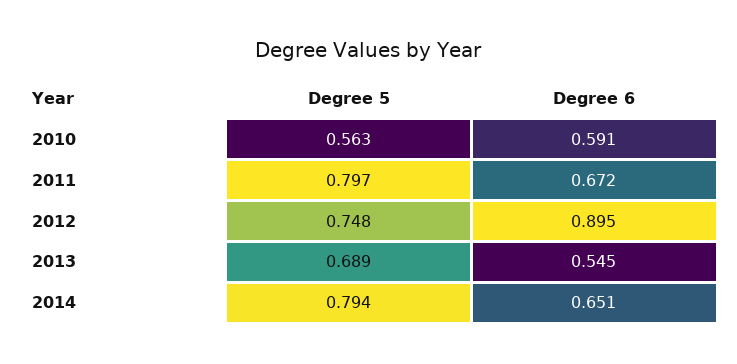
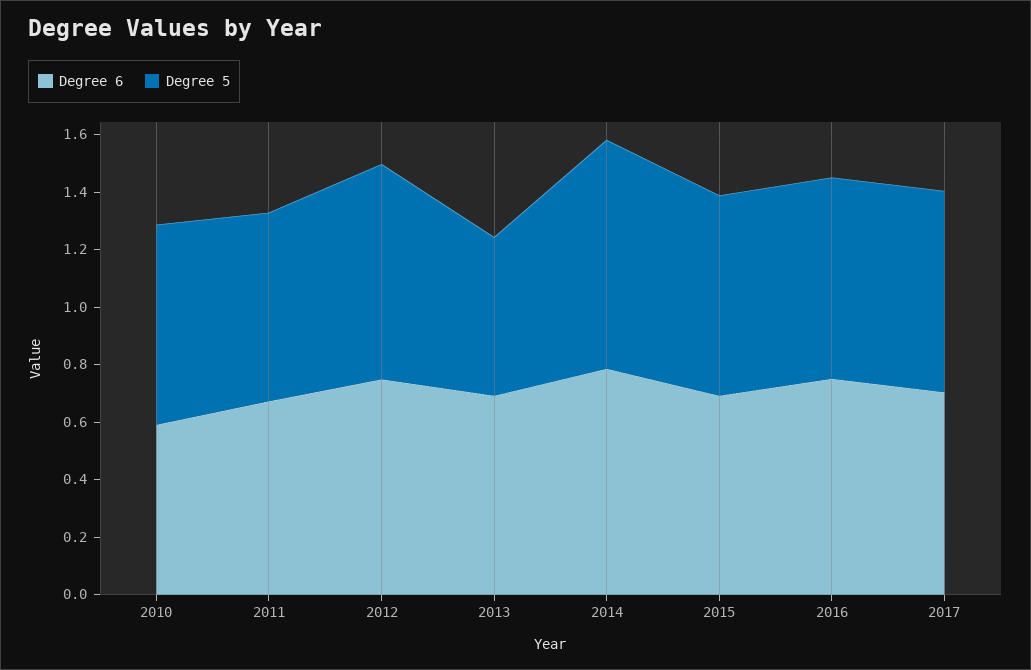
Degree 5, 2010: 0.563 -> 0.7
Degree 5, 2011: 0.797 -> 0.65
Degree 6, 2012: 0.895 -> 0.75
Degree 5, 2013: 0.689 -> 0.55
Degree 6, 2013: 0.545 -> 0.7
Degree 6, 2014: 0.651 -> 0.8
Degree 6, 2015: none -> 0.7
Degree 5, 2015: none -> 0.7
Degree 6, 2016: none -> 0.75
Degree 5, 2016: none -> 0.7
Degree 6, 2017: none -> 0.7
Degree 5, 2017: none -> 0.7

